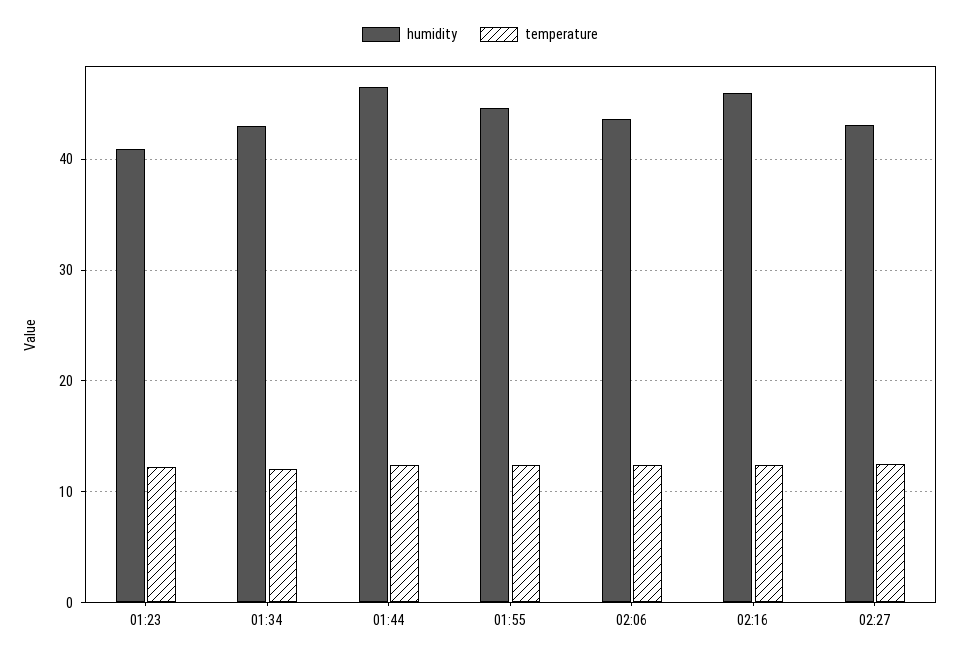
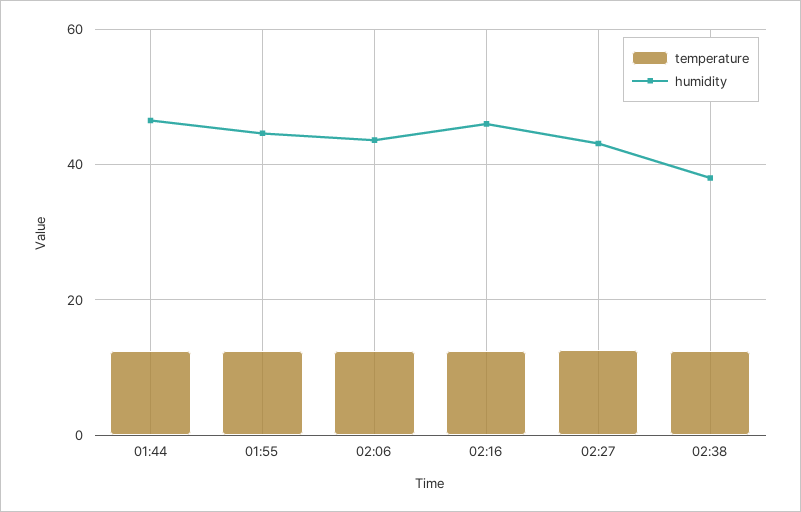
humidity, 01:23: 41 -> none
temperature, 01:23: 12 -> none
humidity, 01:34: 43 -> none
temperature, 01:34: 12 -> none
temperature, 02:38: none -> 12
humidity, 02:38: none -> 38

